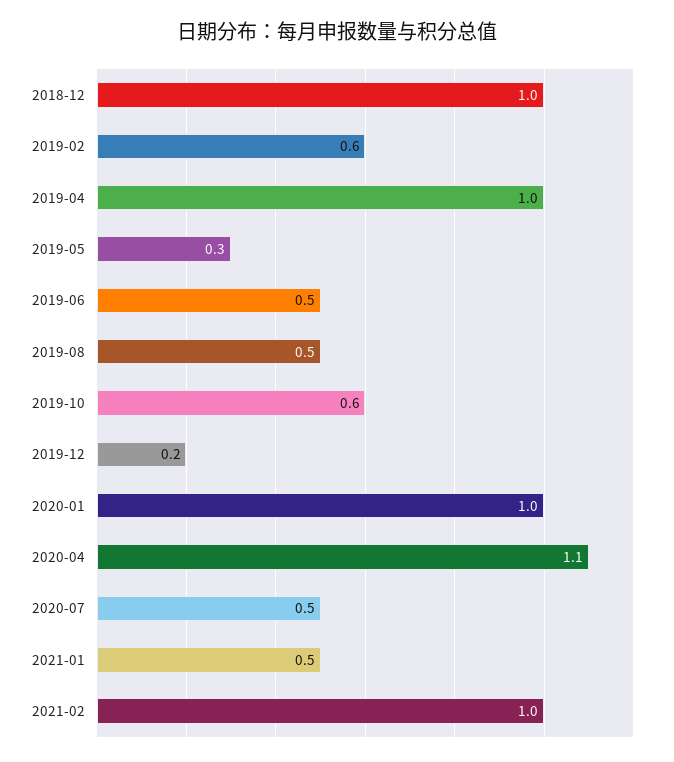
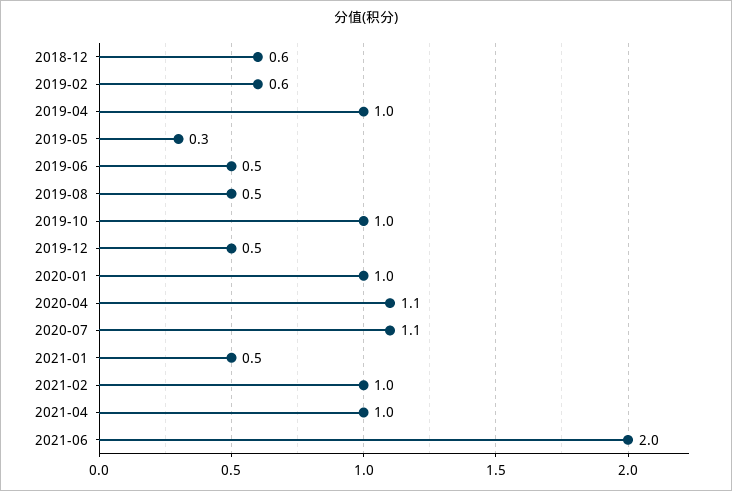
2018-12: 1 -> 0.6
2019-10: 0.6 -> 1
2019-12: 0.2 -> 0.5
2020-07: 0.5 -> 1.1
2021-04: none -> 1
2021-06: none -> 2

